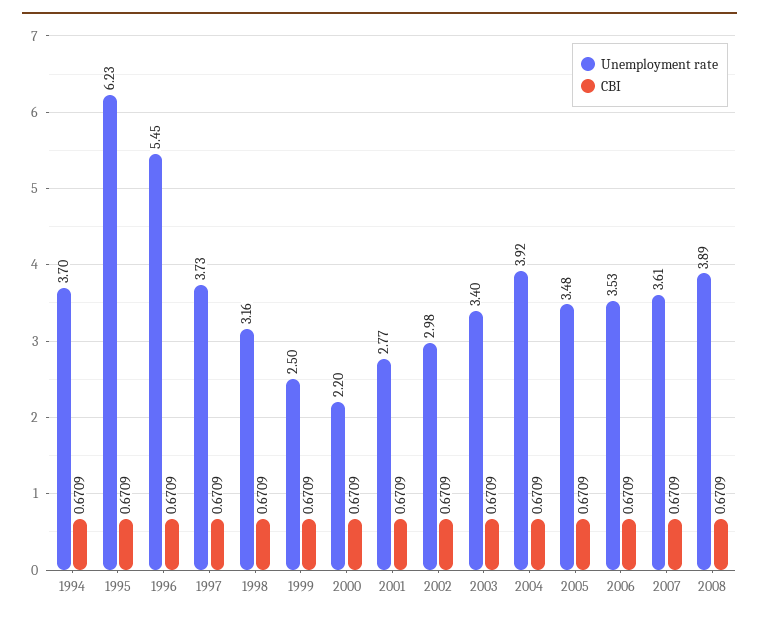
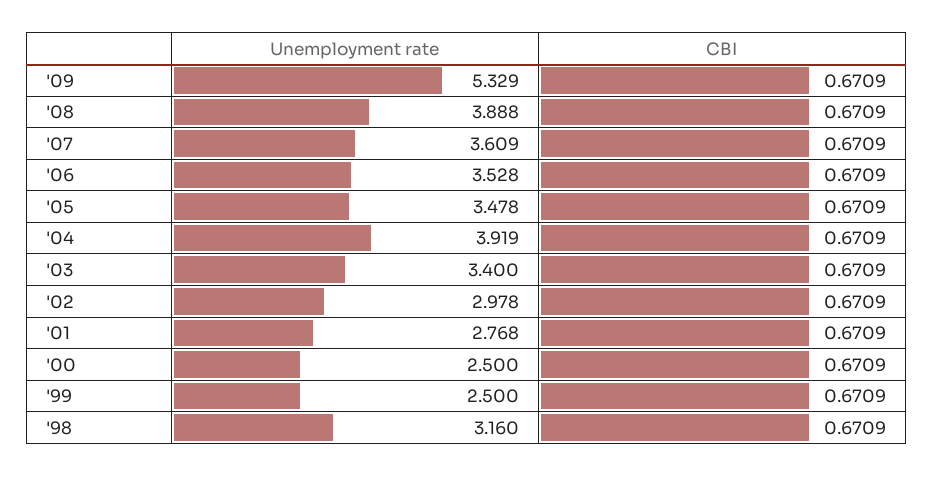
Unemployment rate, 1994: 3.7 -> none
CBI, 1994: 0.6709 -> none
Unemployment rate, 1995: 6.23 -> none
CBI, 1995: 0.6709 -> none
Unemployment rate, 1996: 5.45 -> none
CBI, 1996: 0.6709 -> none
Unemployment rate, 1997: 3.73 -> none
CBI, 1997: 0.6709 -> none
Unemployment rate, 2000: 2.2 -> 2.5
Unemployment rate, '09: none -> 5.329
CBI, '09: none -> 0.6709

